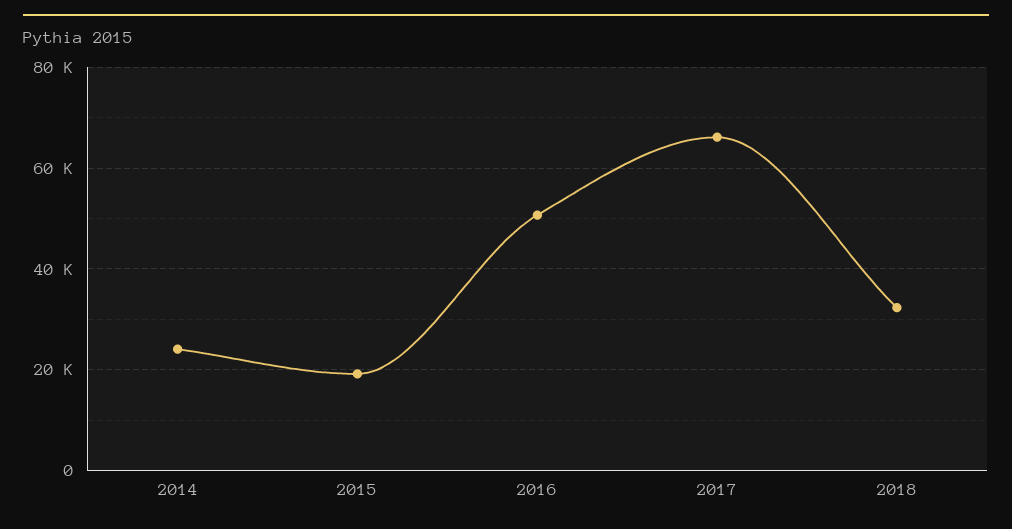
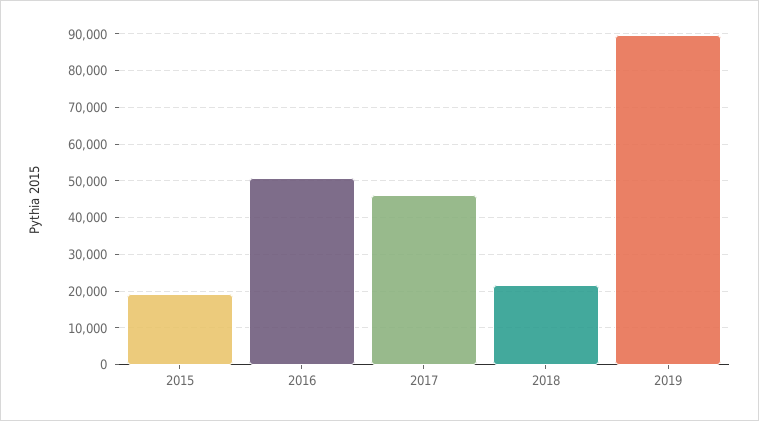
2014: 24000 -> none
2017: 66000 -> 46000
2018: 32000 -> 22000
2019: none -> 90000

